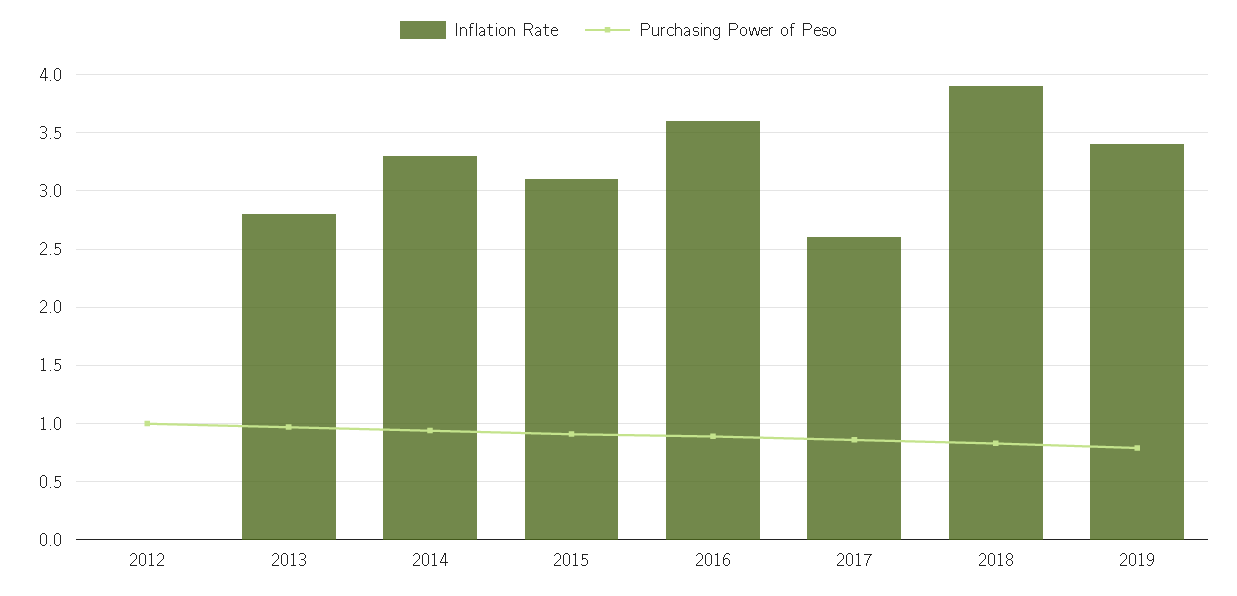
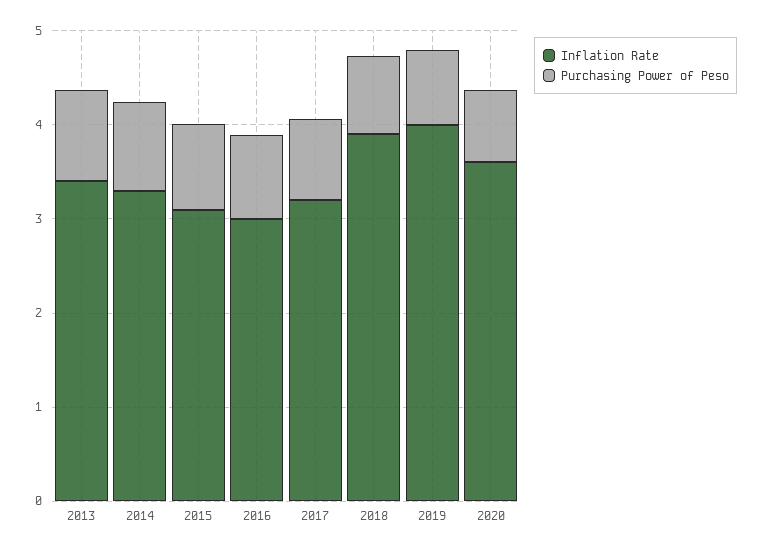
Inflation Rate, 2012: 0 -> none
Purchasing Power of Peso, 2012: 1 -> none
Inflation Rate, 2013: 2.8 -> 3.4
Inflation Rate, 2016: 3.6 -> 3
Inflation Rate, 2017: 2.6 -> 3.2
Inflation Rate, 2019: 3.4 -> 4
Inflation Rate, 2020: none -> 3.6
Purchasing Power of Peso, 2020: none -> 0.8

